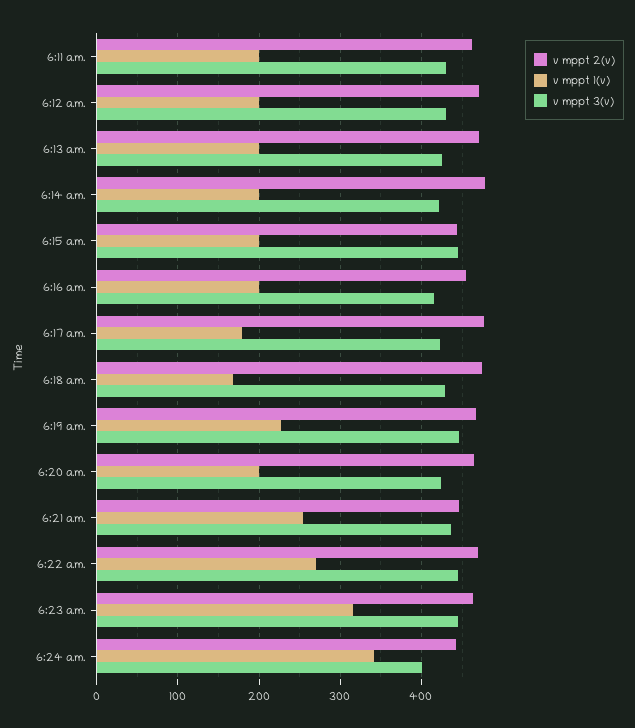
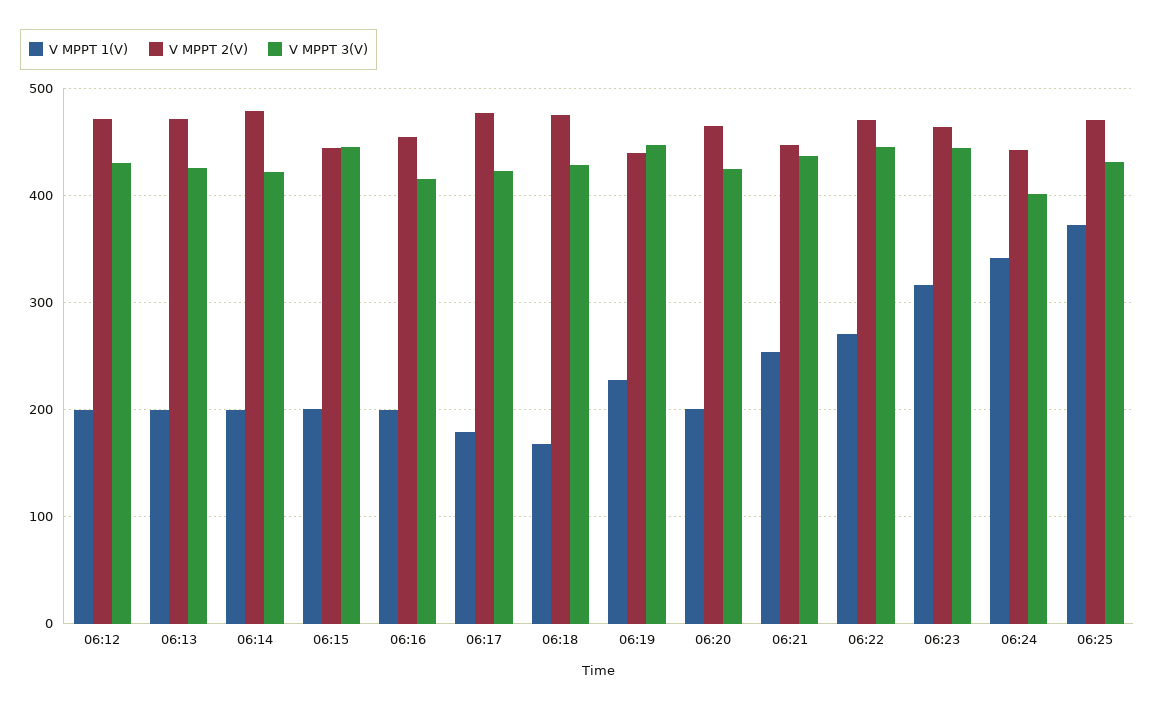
v mppt 2(v), 6:11 a.m.: 460 -> none
v mppt 1(v), 6:11 a.m.: 200 -> none
v mppt 3(v), 6:11 a.m.: 430 -> none
v mppt 2(v), 6:19 a.m.: 470 -> 440
v mppt 1(v), 06:25: none -> 370
v mppt 2(v), 06:25: none -> 470
v mppt 3(v), 06:25: none -> 430

